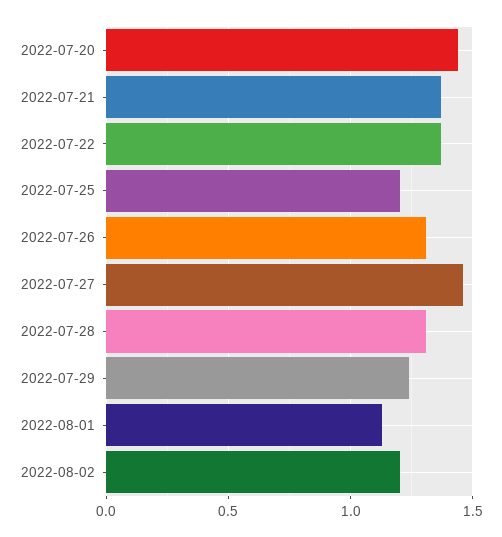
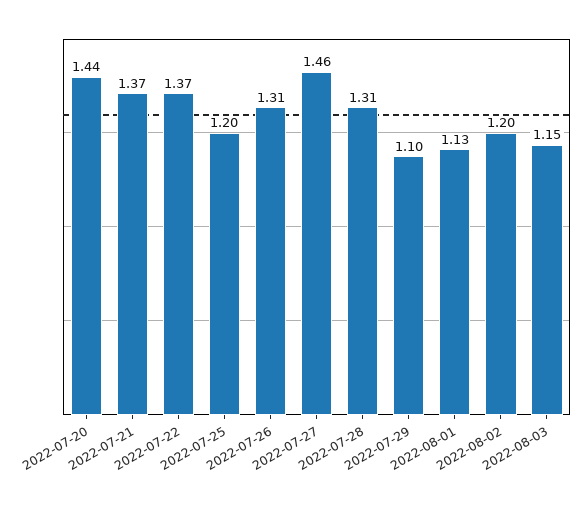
2022-07-29: 1.25 -> 1.1
2022-08-03: none -> 1.15

